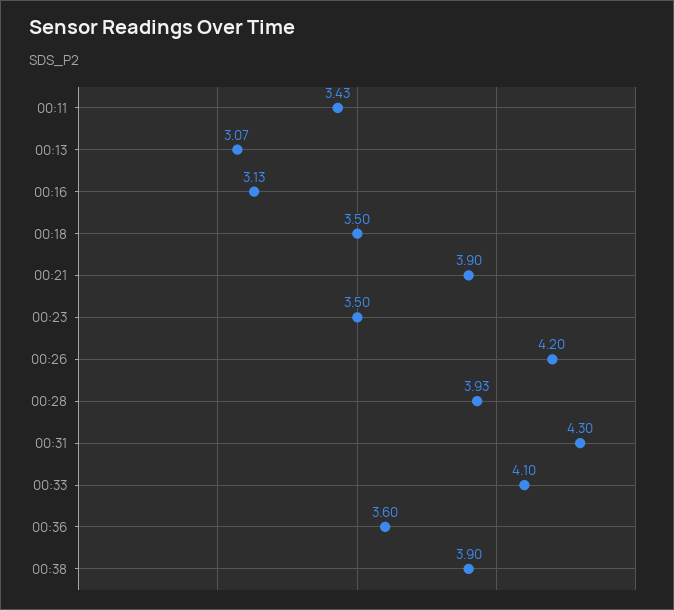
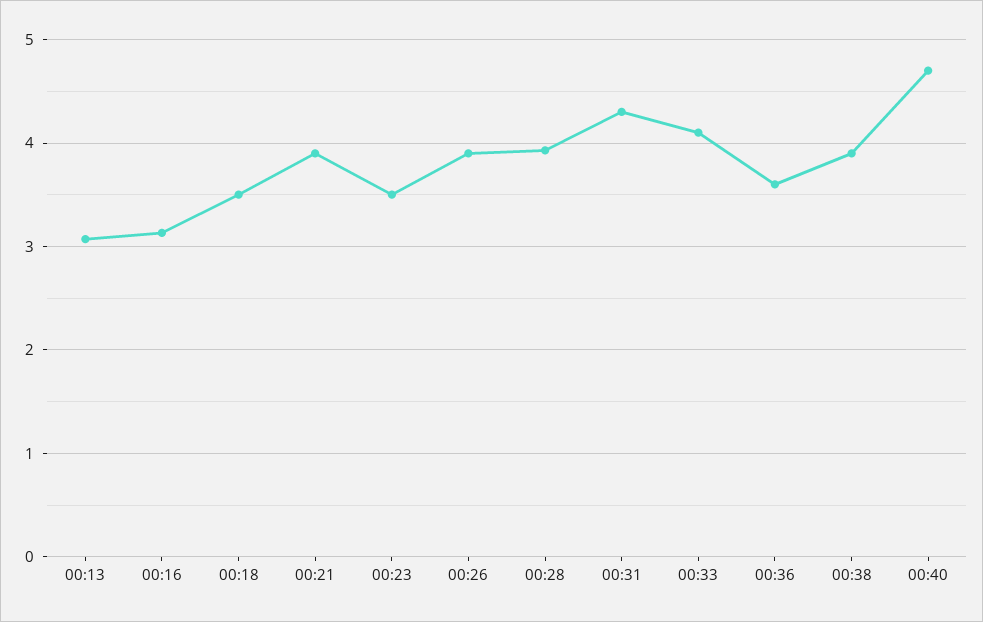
00:11: 3.43 -> none
00:26: 4.2 -> 3.9
00:40: none -> 4.7

